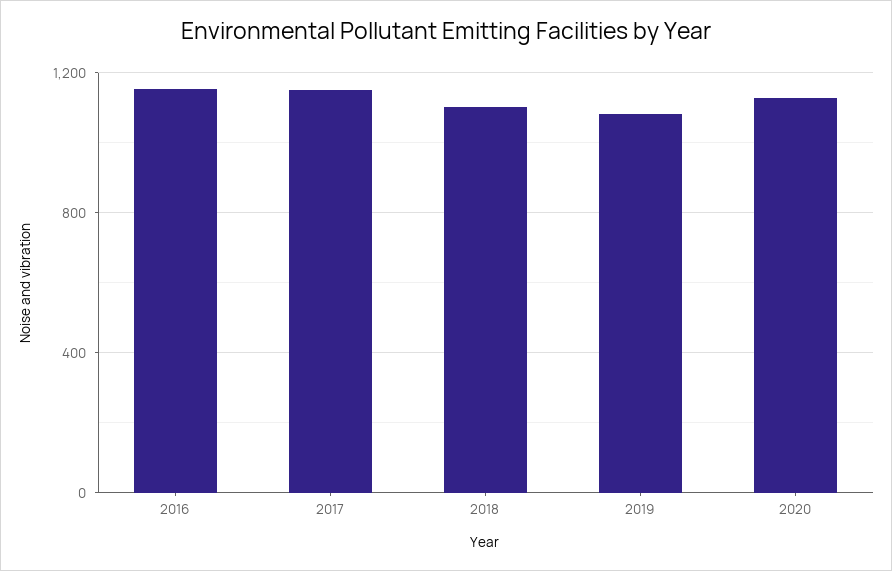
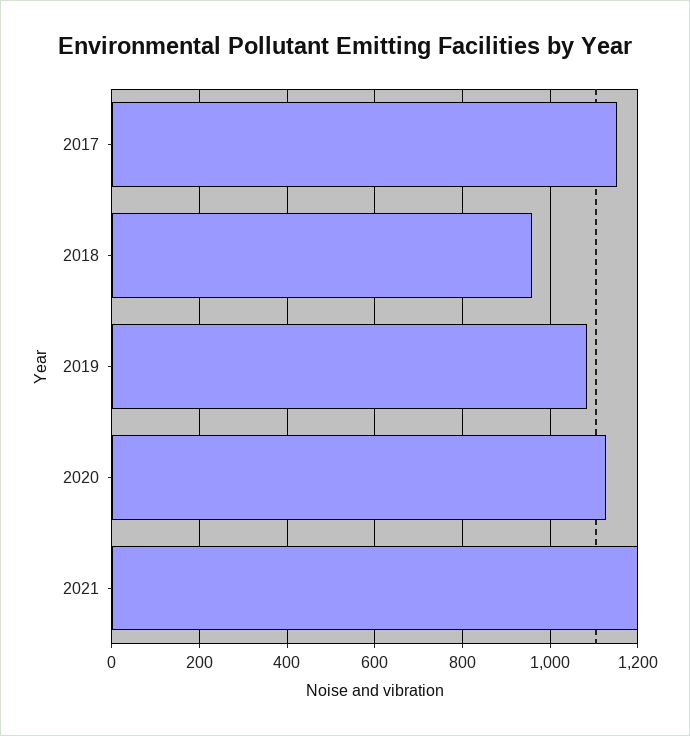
2016: 1150 -> none
2018: 1100 -> 960
2021: none -> 1200

